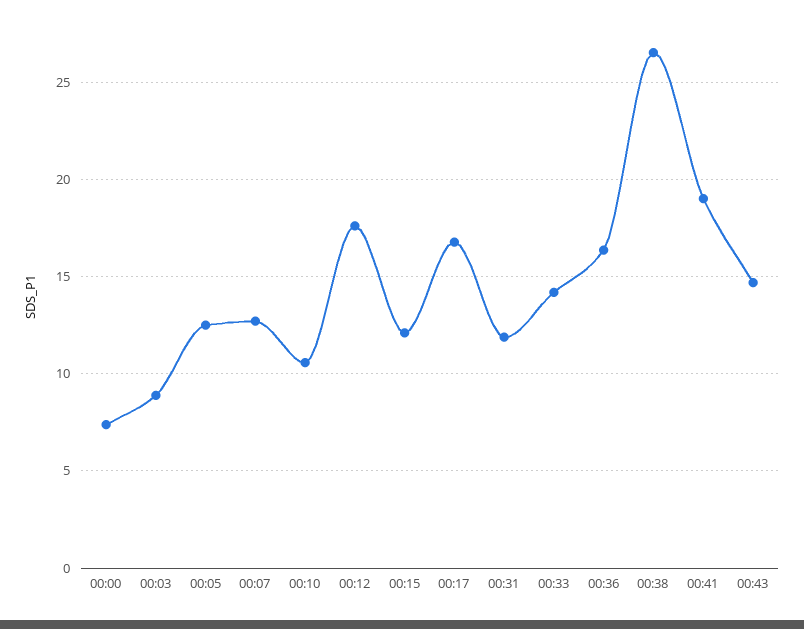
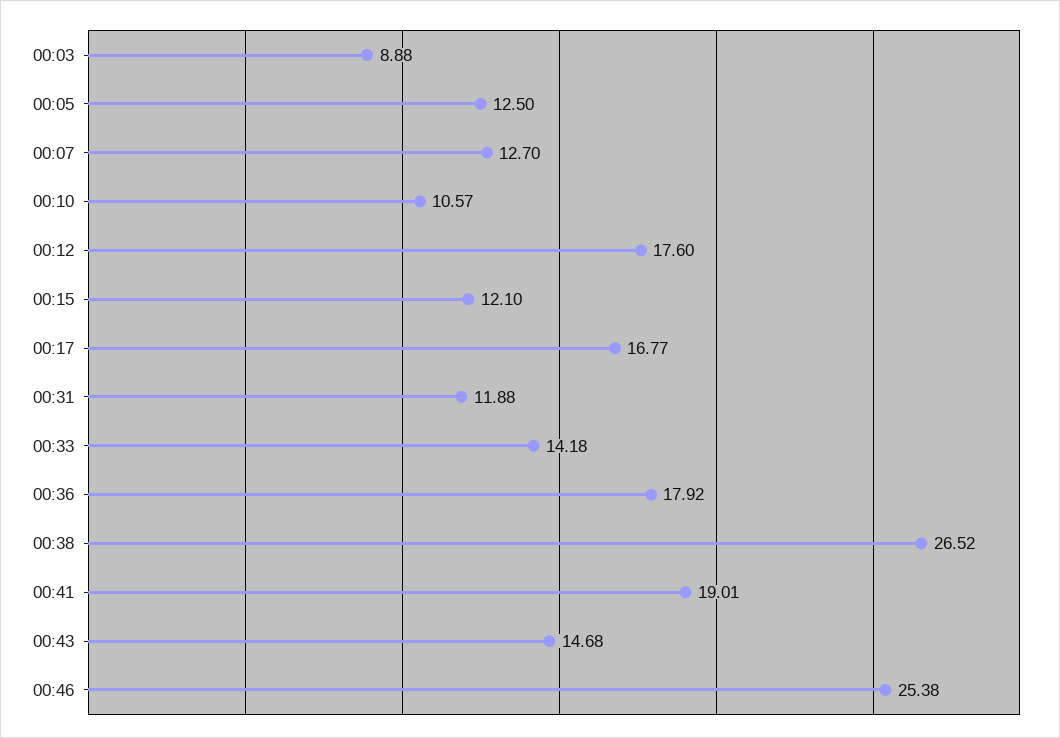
00:00: 7.5 -> none
00:36: 16.5 -> 17.92
00:46: none -> 25.38

